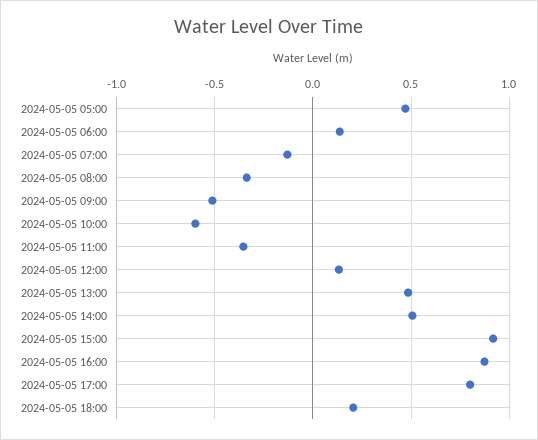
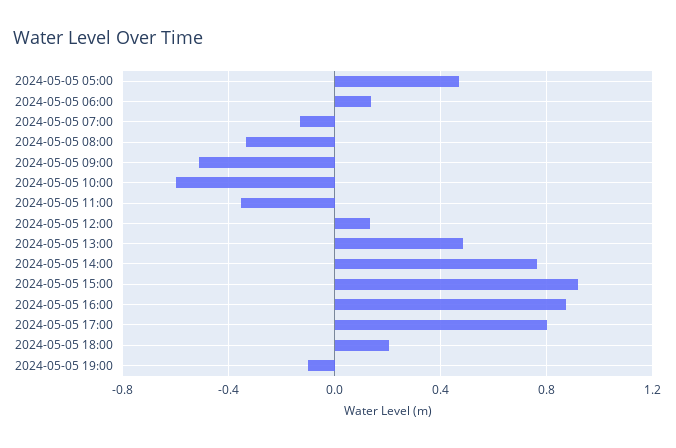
2024-05-05 14:00: 0.5 -> 0.75
2024-05-05 19:00: none -> -0.1

